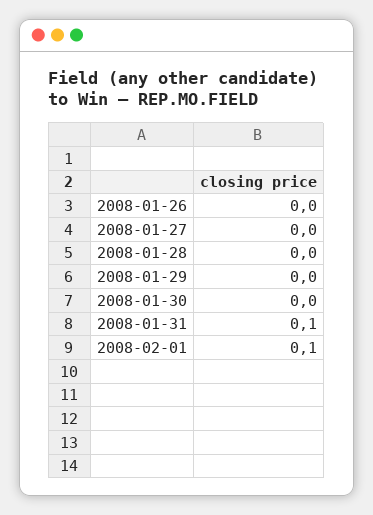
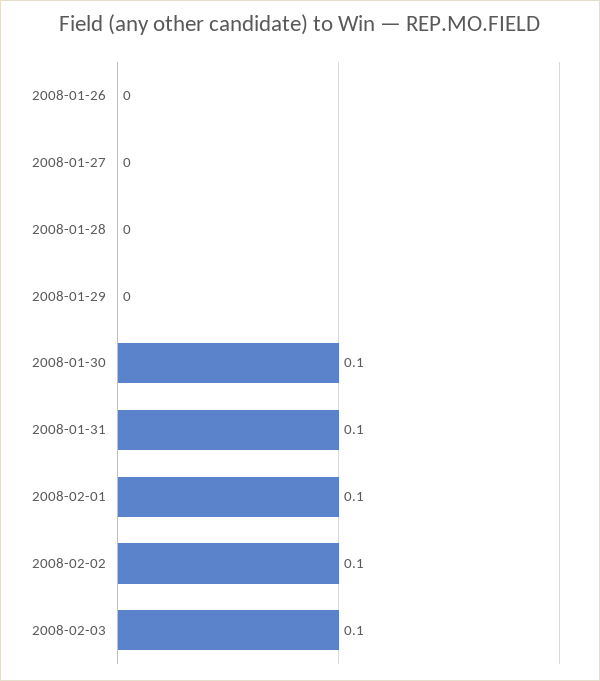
2008-01-30: 0 -> 0.1
2008-02-02: none -> 0.1
2008-02-03: none -> 0.1

